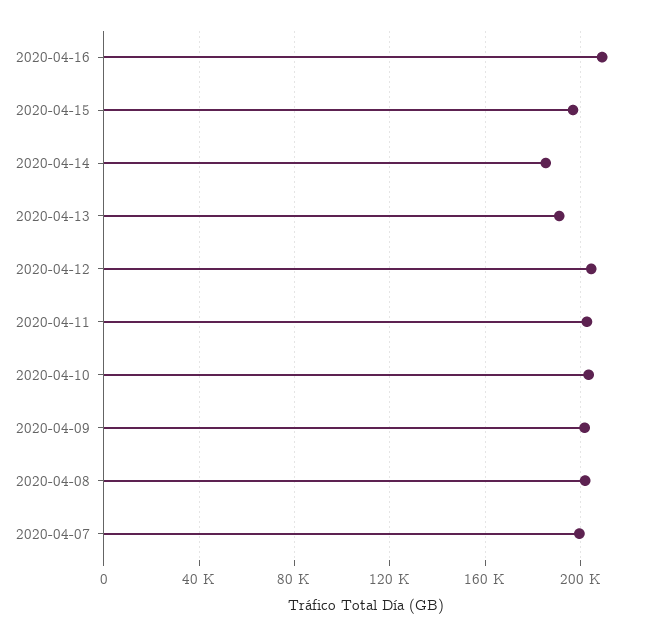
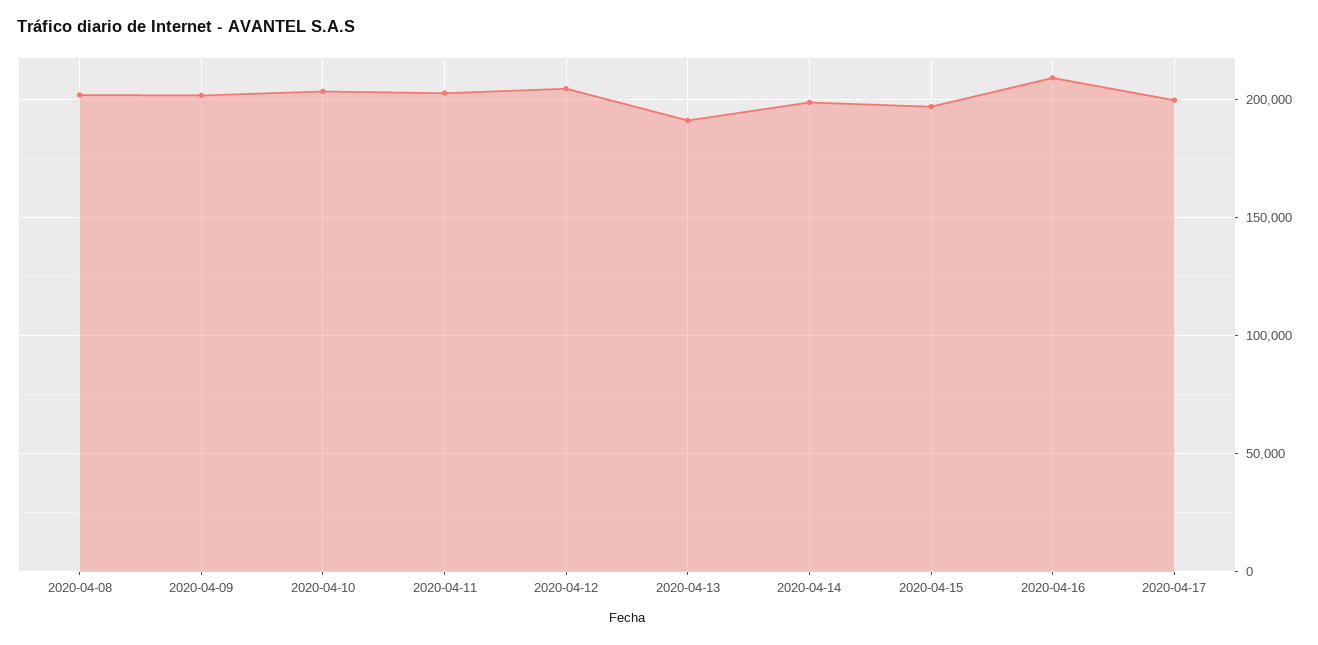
2020-04-14: 185000 -> 200000
2020-04-07: 200000 -> none
2020-04-17: none -> 200000

